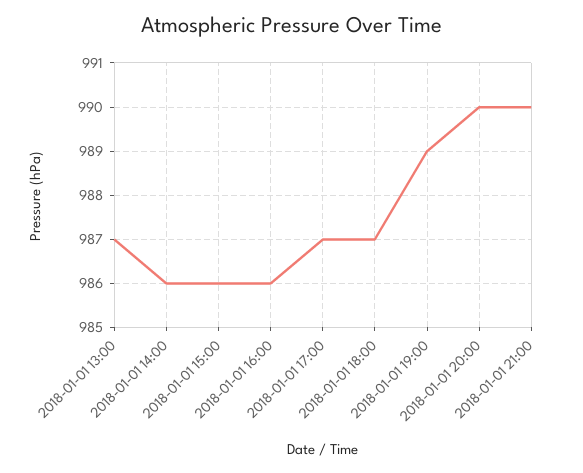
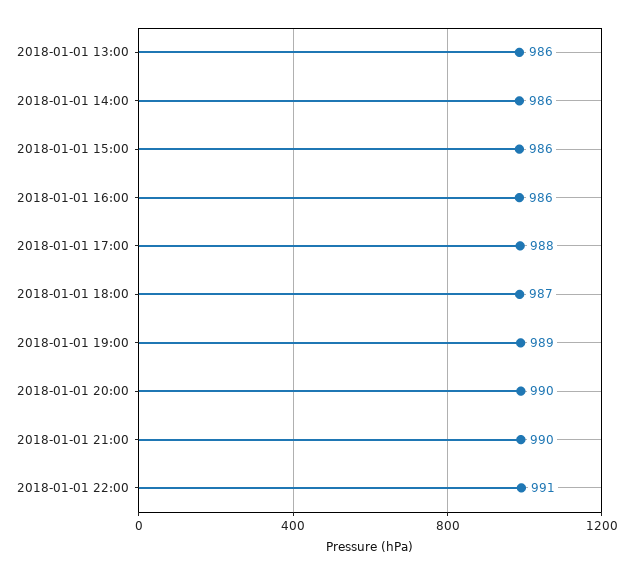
2018-01-01 13:00: 987 -> 986
2018-01-01 17:00: 987 -> 988
2018-01-01 22:00: none -> 991

